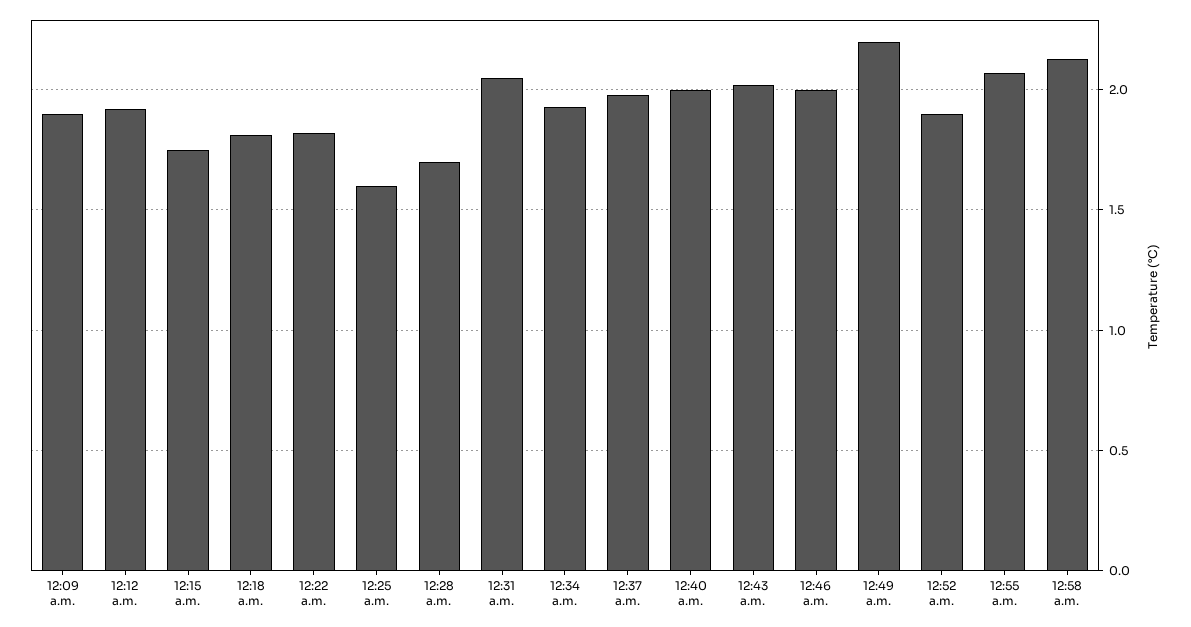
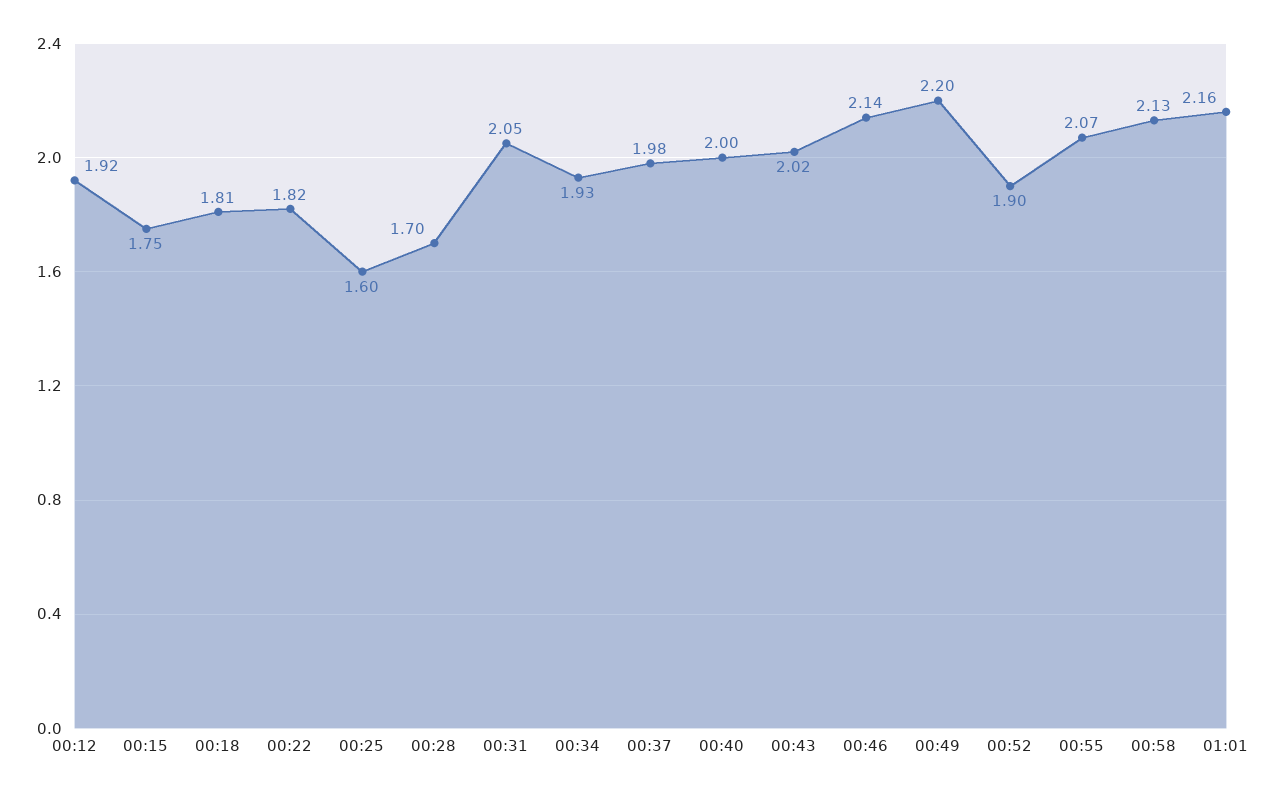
12:09 a.m.: 1.9 -> none
12:46 a.m.: 2 -> 2.14
01:01: none -> 2.16

